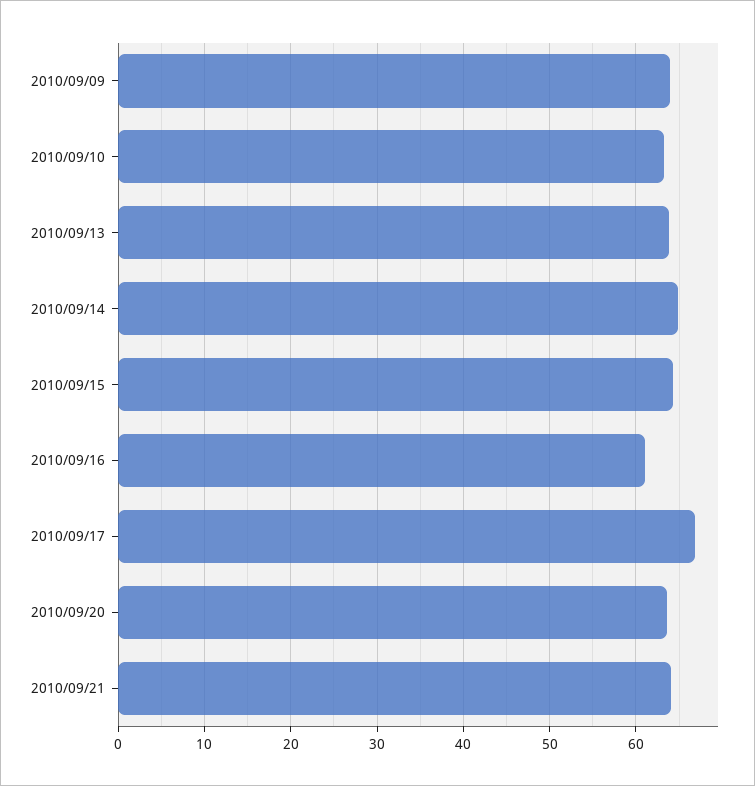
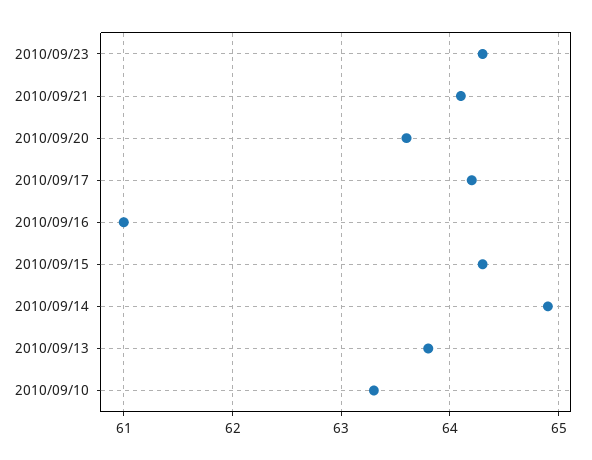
2010/09/09: 64 -> none
2010/09/17: 67 -> 64.2
2010/09/23: none -> 64.3

